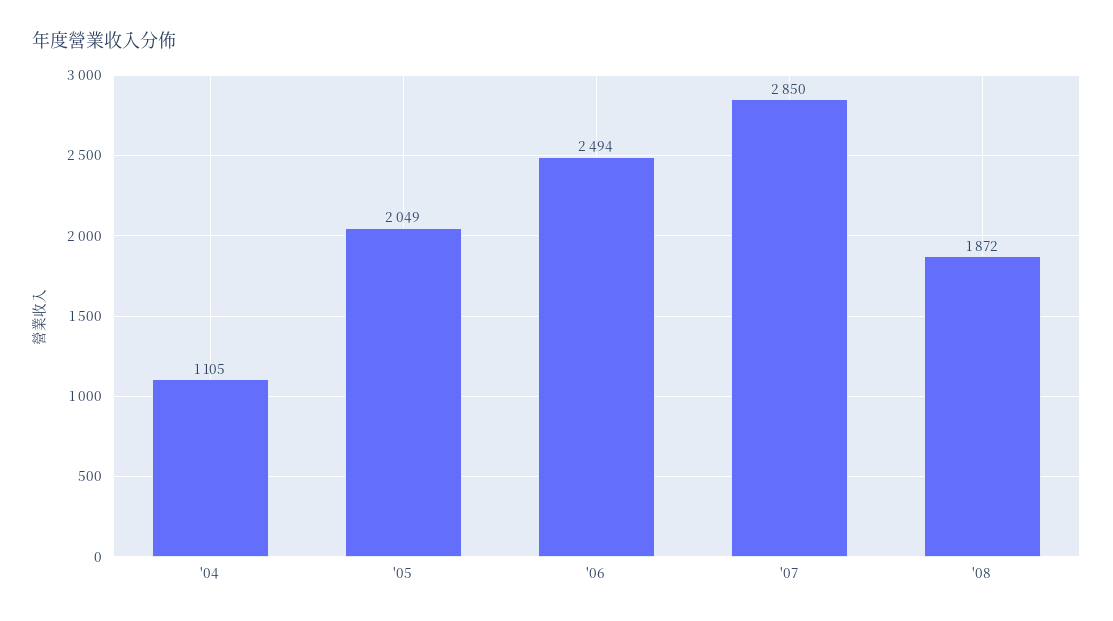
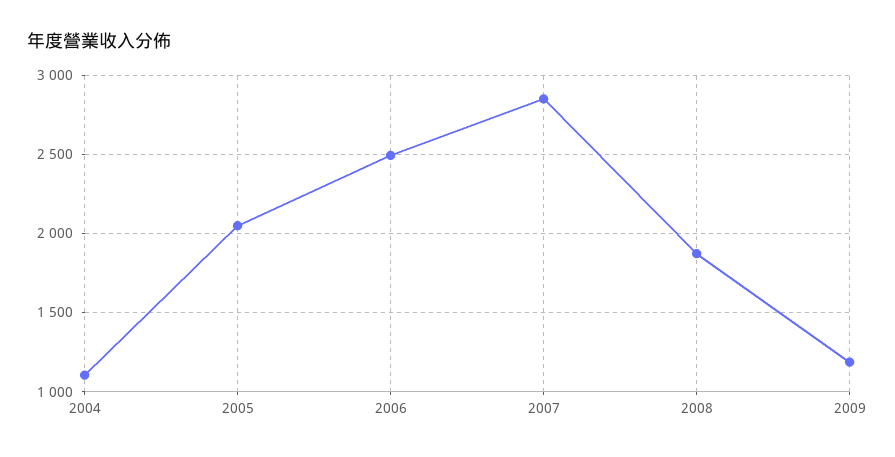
2009: none -> 1200

